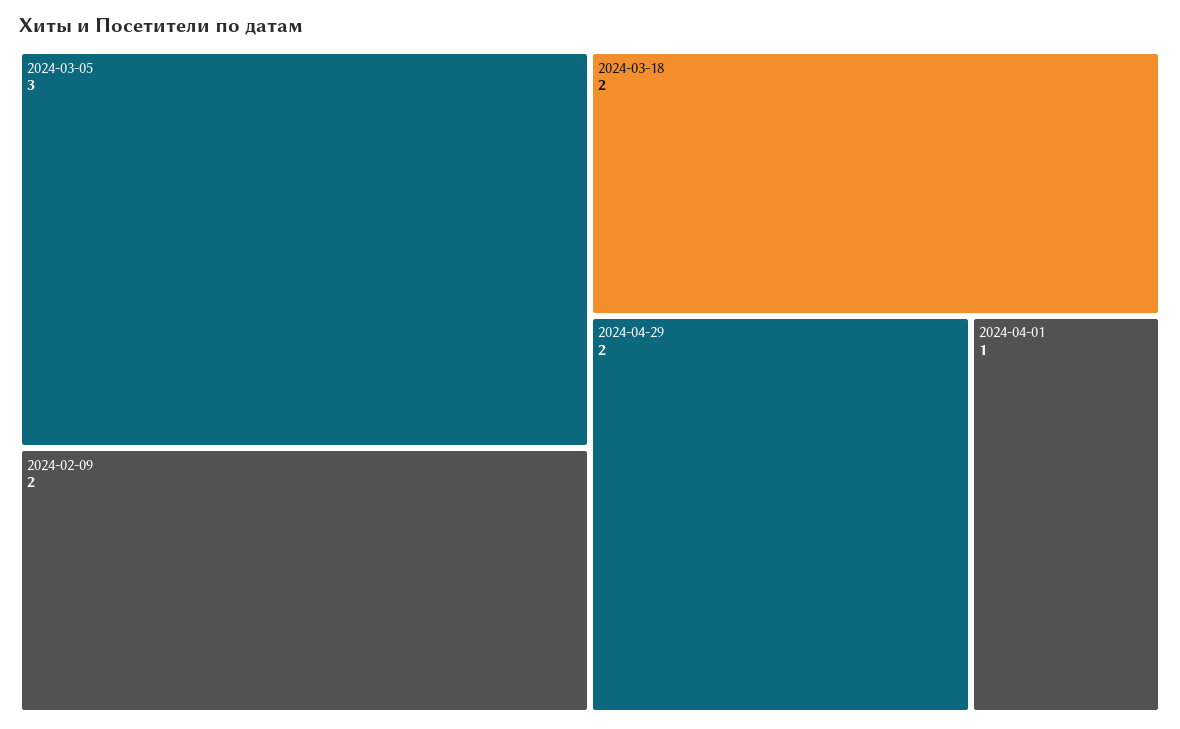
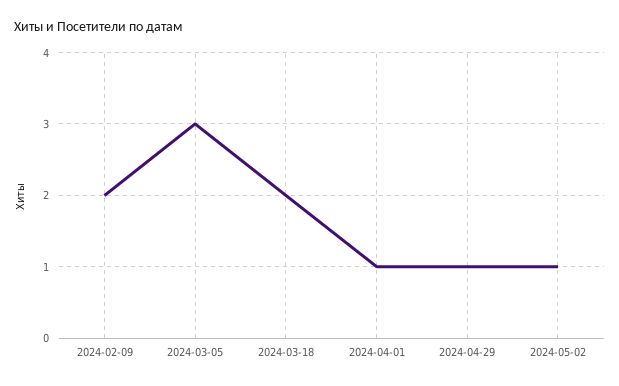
2024-04-29: 2 -> 1
2024-05-02: none -> 1

